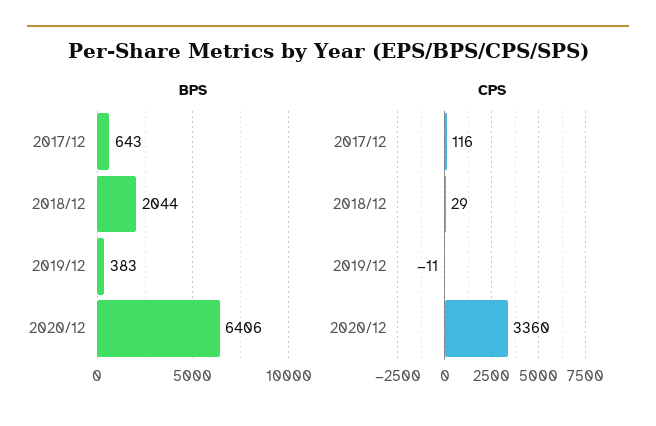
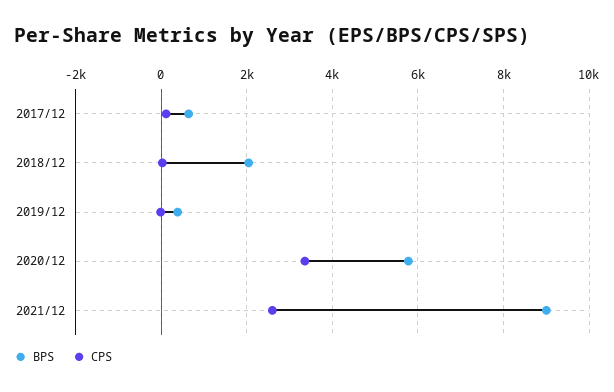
BPS, 2020/12: 6406 -> 5800
BPS, 2021/12: none -> 9000
CPS, 2021/12: none -> 2600

